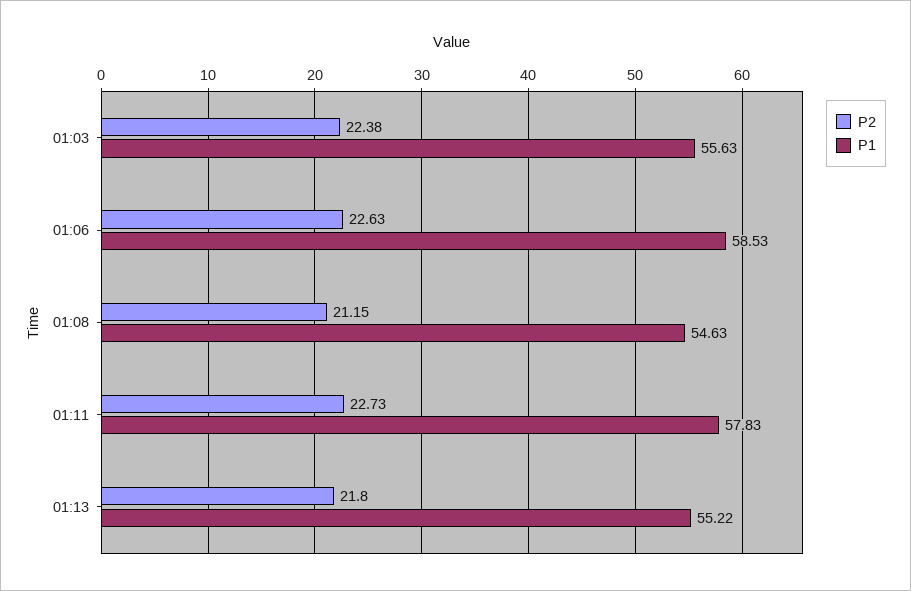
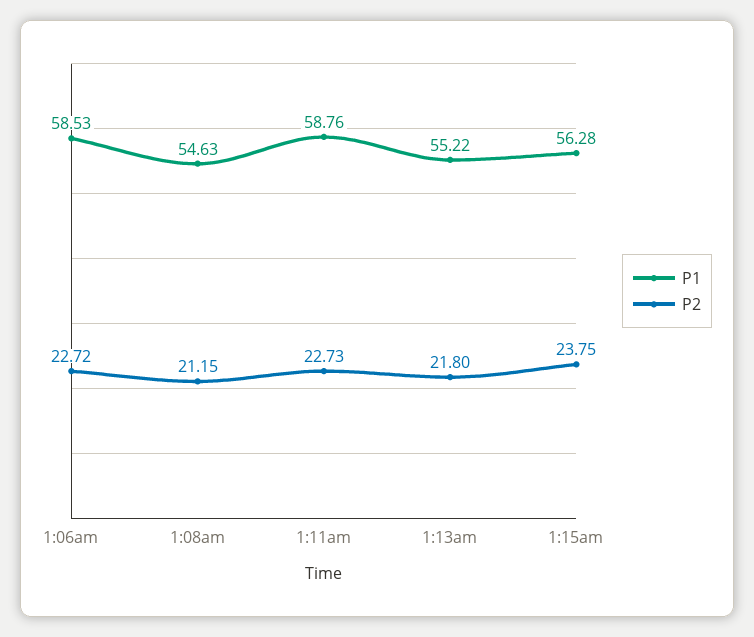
P2, 01:03: 22.38 -> none
P1, 01:03: 55.63 -> none
P2, 01:06: 22.63 -> 22.72
P1, 01:11: 57.83 -> 58.76
P1, 1:15am: none -> 56.28
P2, 1:15am: none -> 23.75

